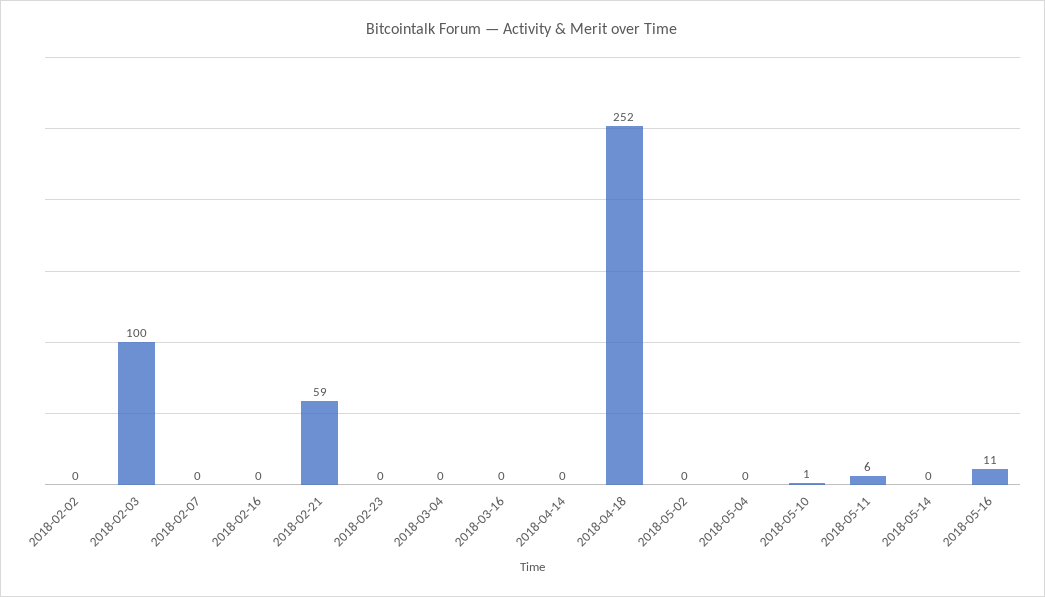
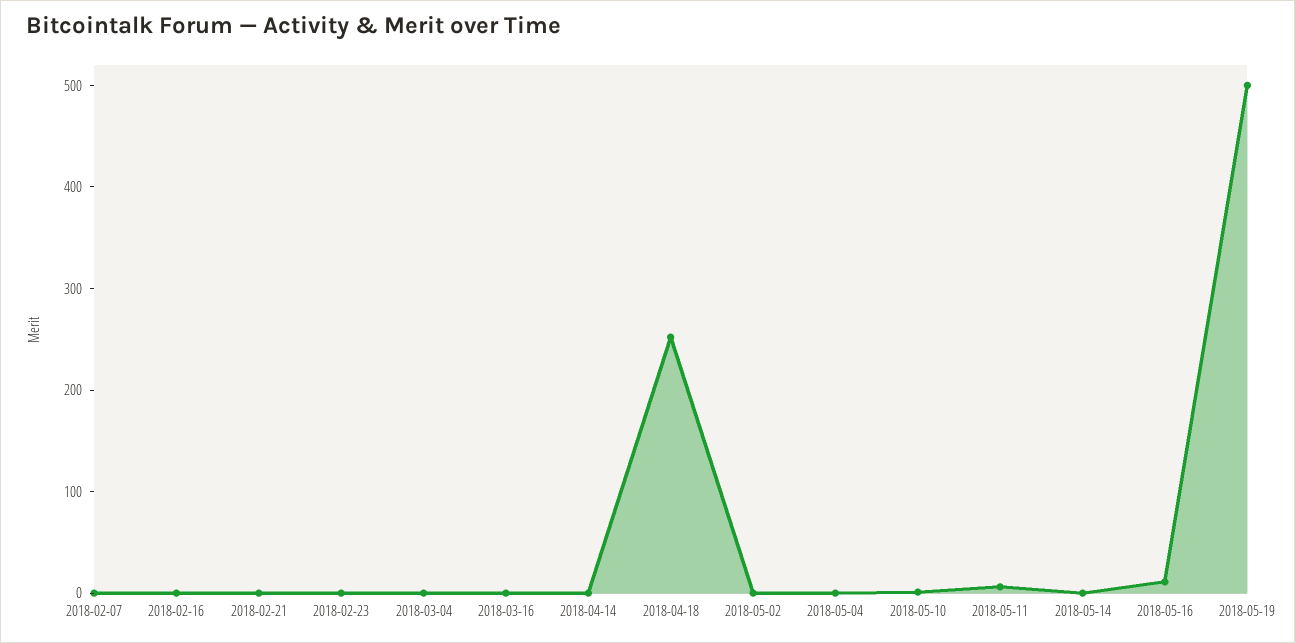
2018-02-02: 0 -> none
2018-02-03: 100 -> none
2018-02-21: 59 -> 0
2018-05-19: none -> 500

